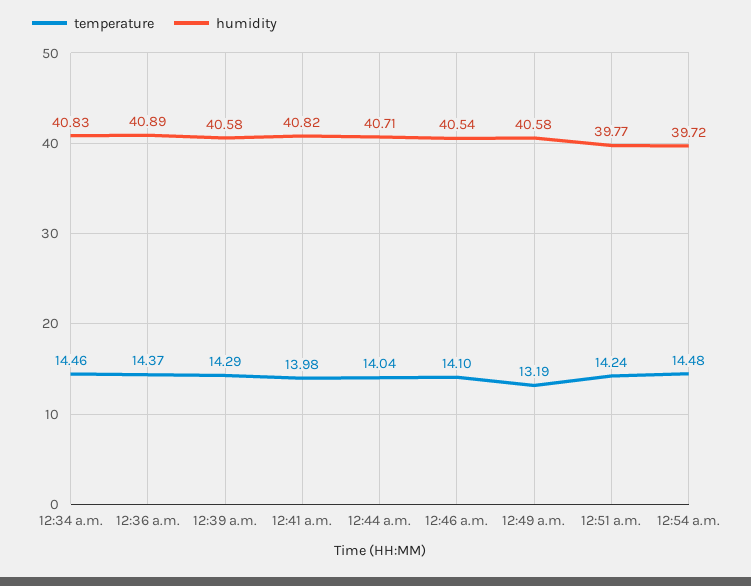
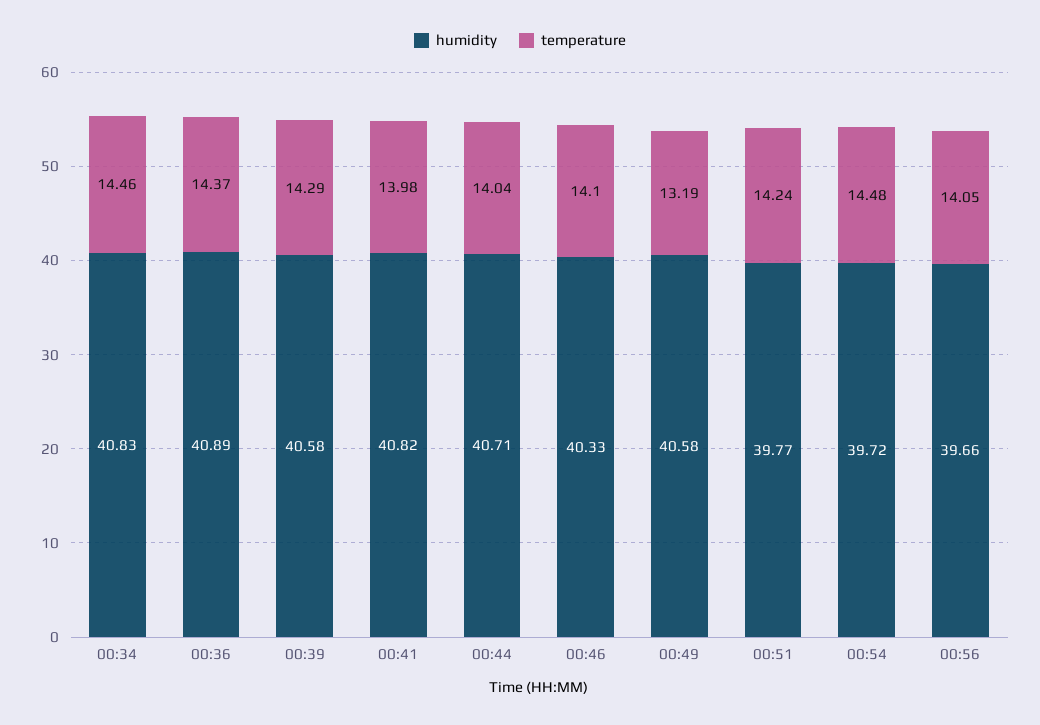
humidity, 12:46 a.m.: 40.54 -> 40.33
humidity, 00:56: none -> 39.66
temperature, 00:56: none -> 14.05

